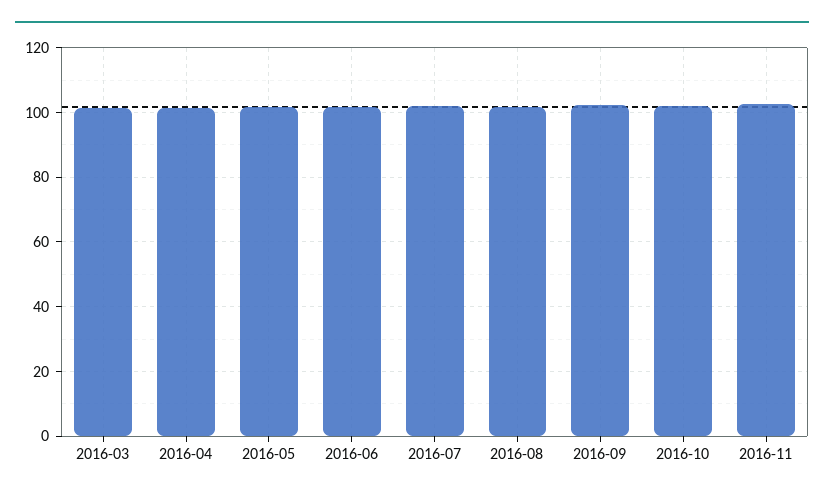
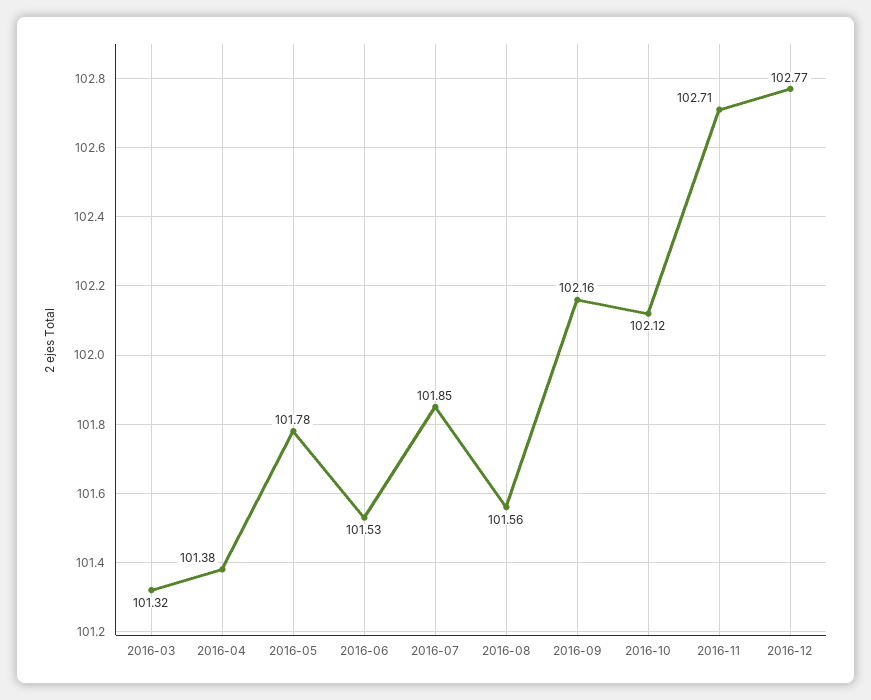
2016-12: none -> 102.77

